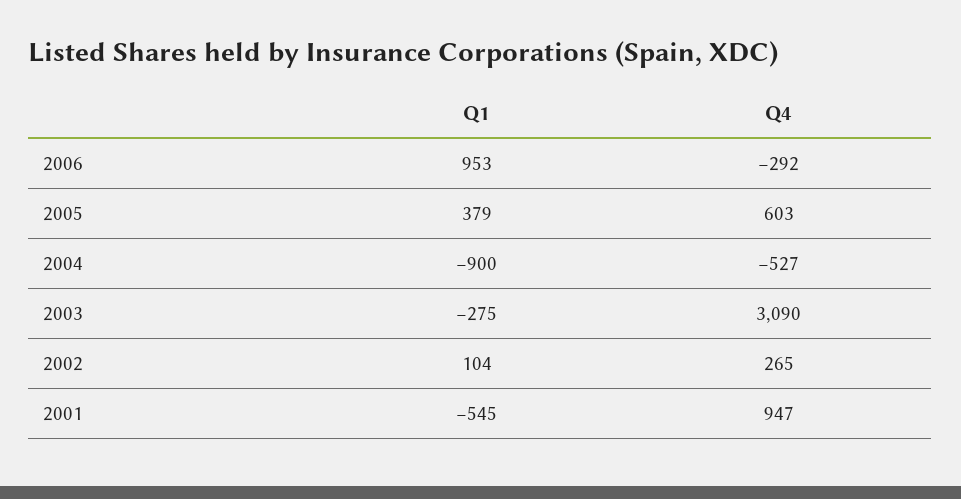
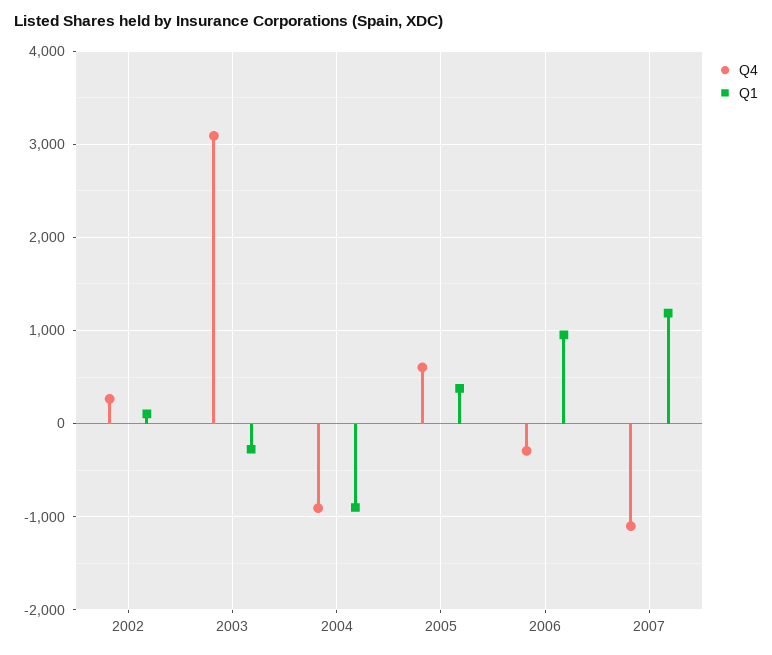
Q4, 2004: -527 -> -900
Q1, 2001: -545 -> none
Q4, 2001: 947 -> none
Q4, 2007: none -> -1100
Q1, 2007: none -> 1200

